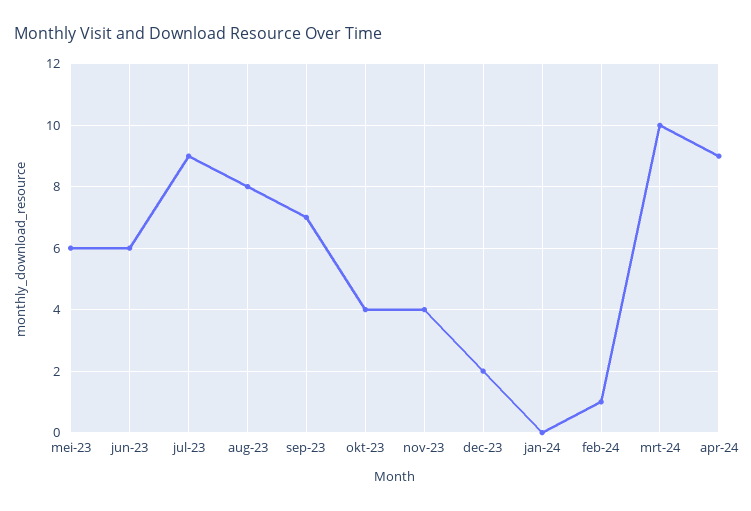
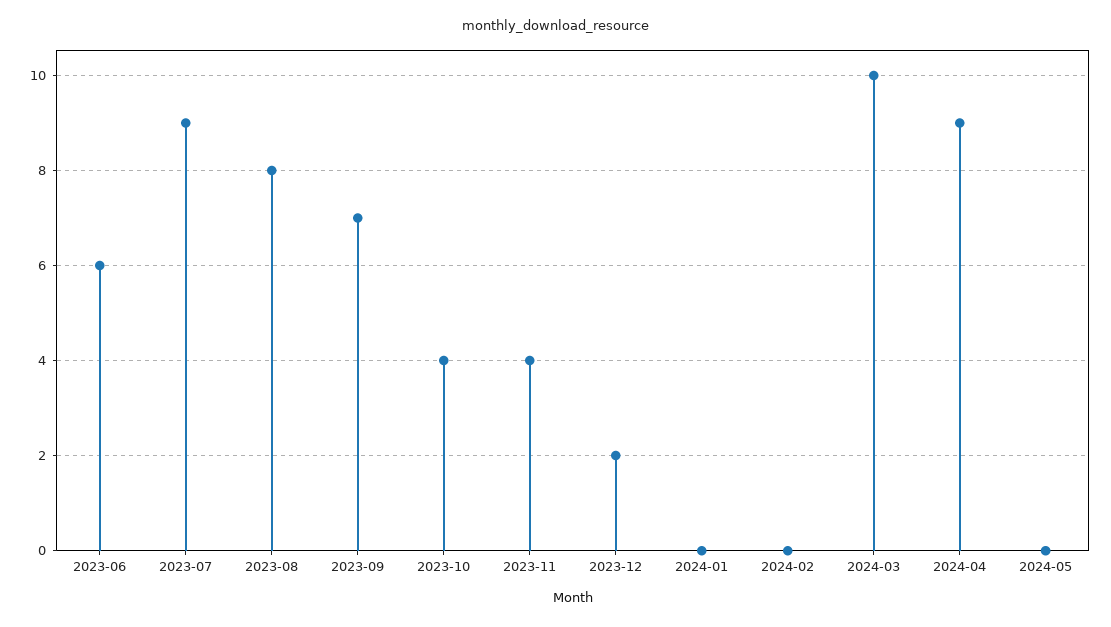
mei-23: 6 -> none
feb-24: 1 -> 0
2024-05: none -> 0

